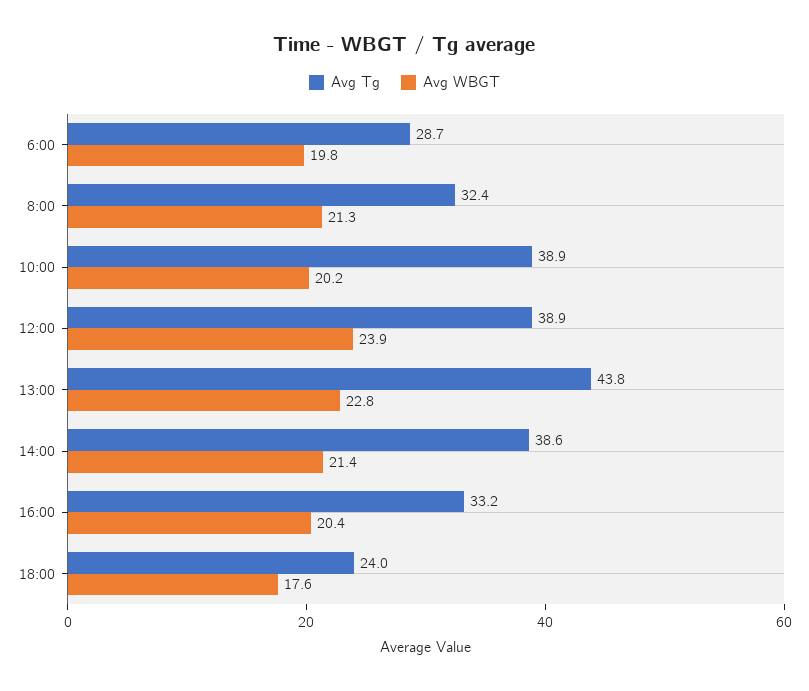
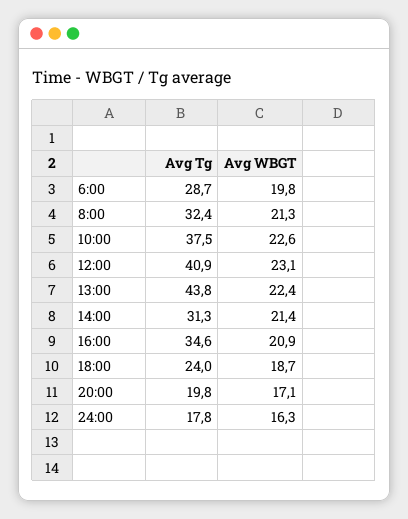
Avg Tg, 10:00: 38.9 -> 37.5
Avg WBGT, 10:00: 20.2 -> 22.6
Avg Tg, 12:00: 38.9 -> 40.9
Avg WBGT, 12:00: 23.9 -> 23.1
Avg WBGT, 13:00: 22.8 -> 22.4
Avg Tg, 14:00: 38.6 -> 31.3
Avg Tg, 16:00: 33.2 -> 34.6
Avg WBGT, 16:00: 20.4 -> 20.9
Avg WBGT, 18:00: 17.6 -> 18.7
Avg Tg, 20:00: none -> 19.8
Avg WBGT, 20:00: none -> 17.1
Avg Tg, 24:00: none -> 17.8
Avg WBGT, 24:00: none -> 16.3

